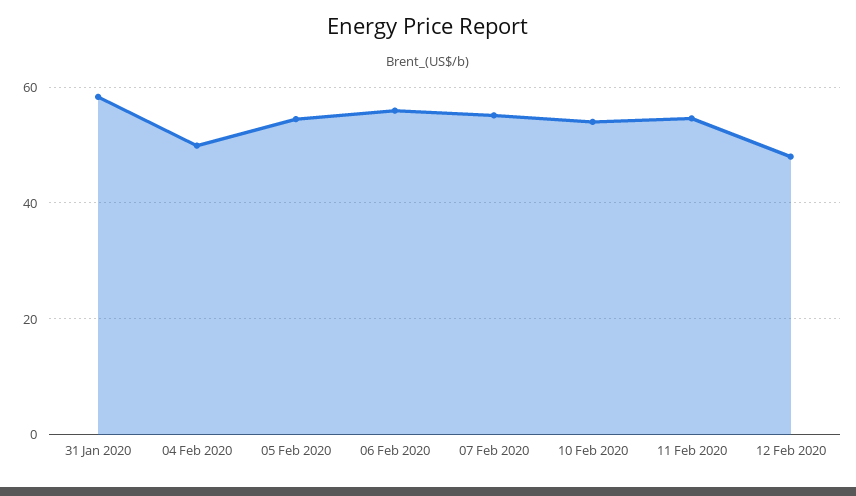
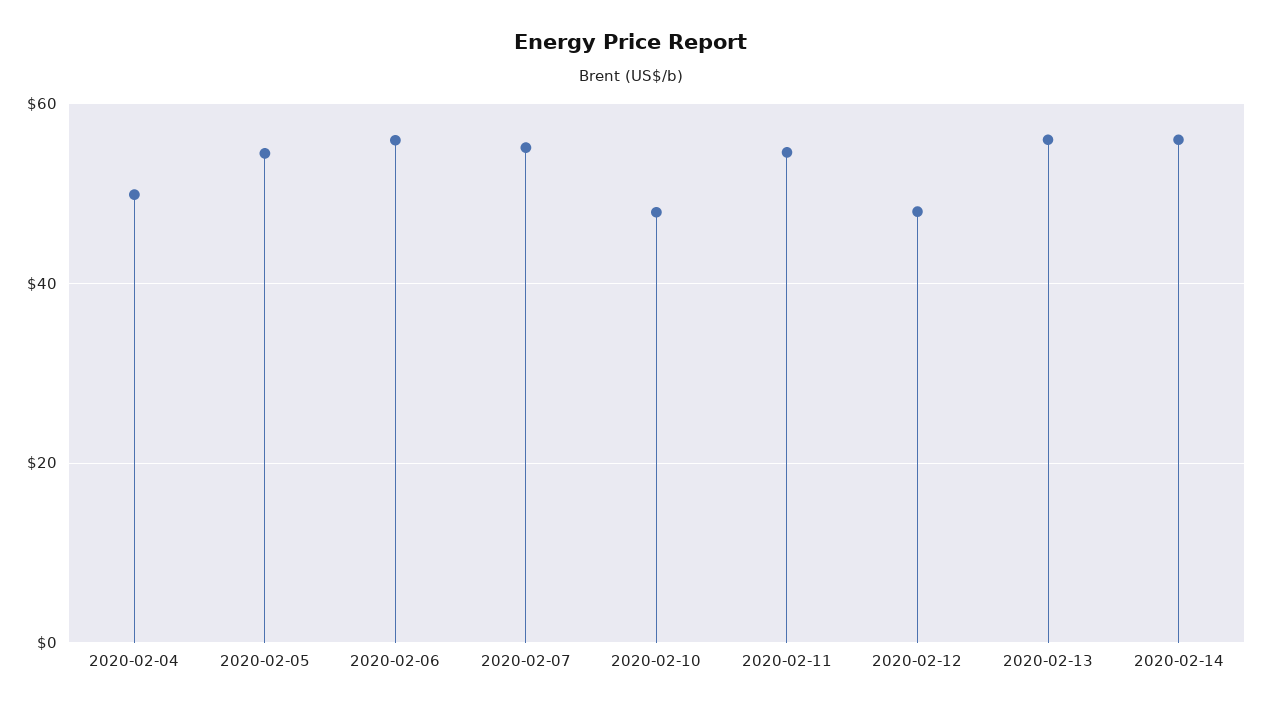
31 Jan 2020: 58 -> none
10 Feb 2020: 54 -> 48
2020-02-13: none -> 56
2020-02-14: none -> 56

